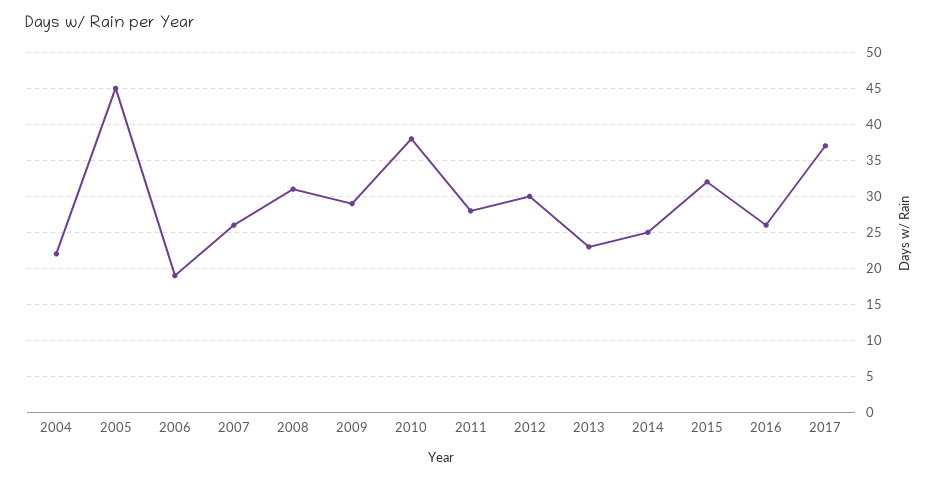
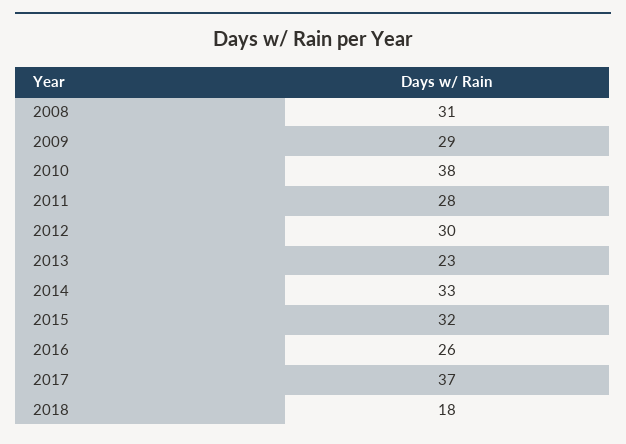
2004: 22 -> none
2005: 45 -> none
2006: 19 -> none
2007: 26 -> none
2014: 25 -> 33
2018: none -> 18

